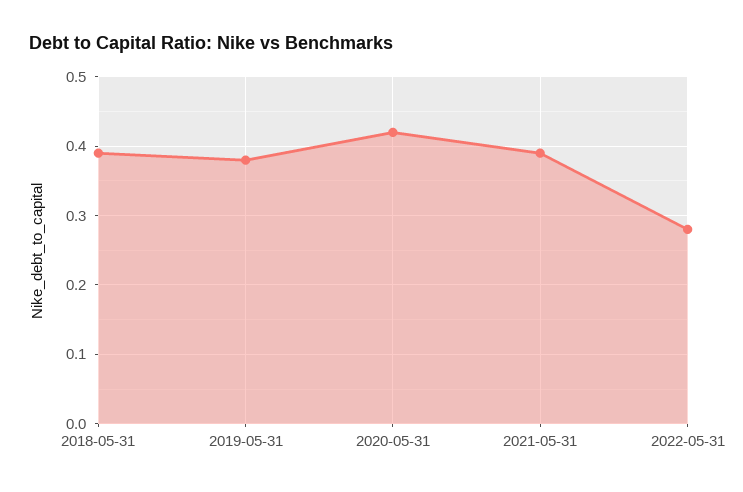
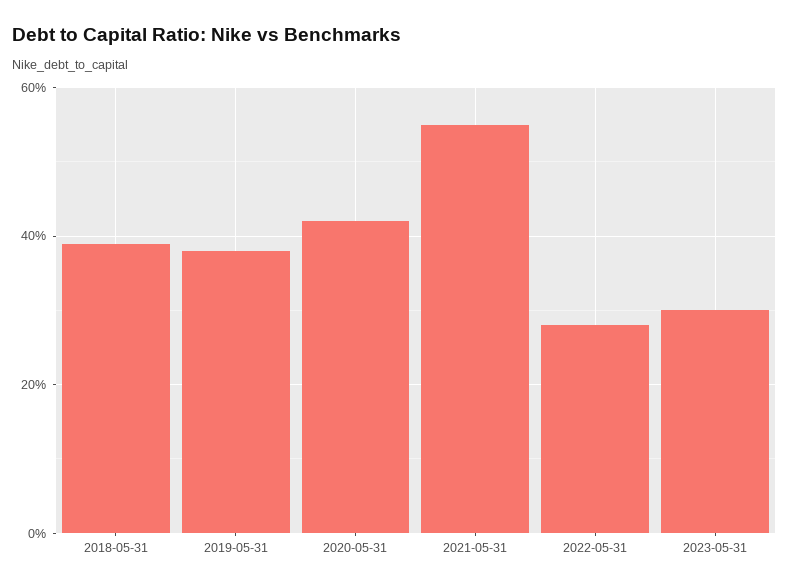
2021-05-31: 0.39 -> 0.55
2023-05-31: none -> 0.3

